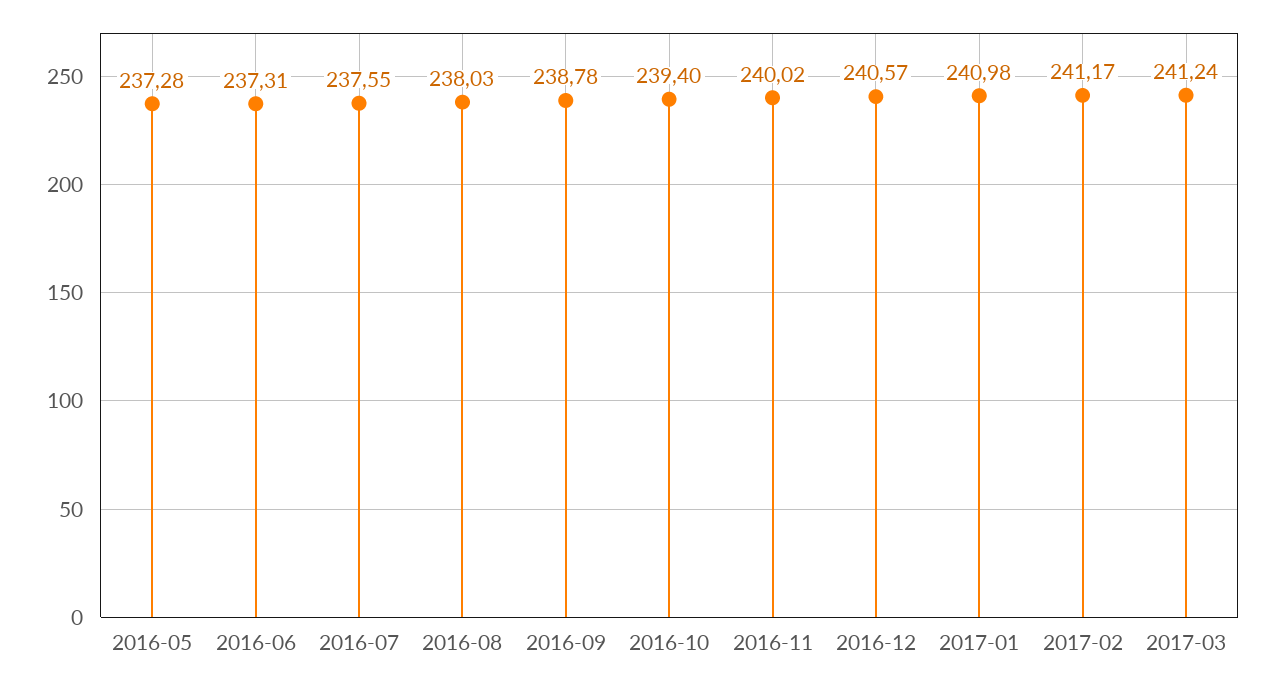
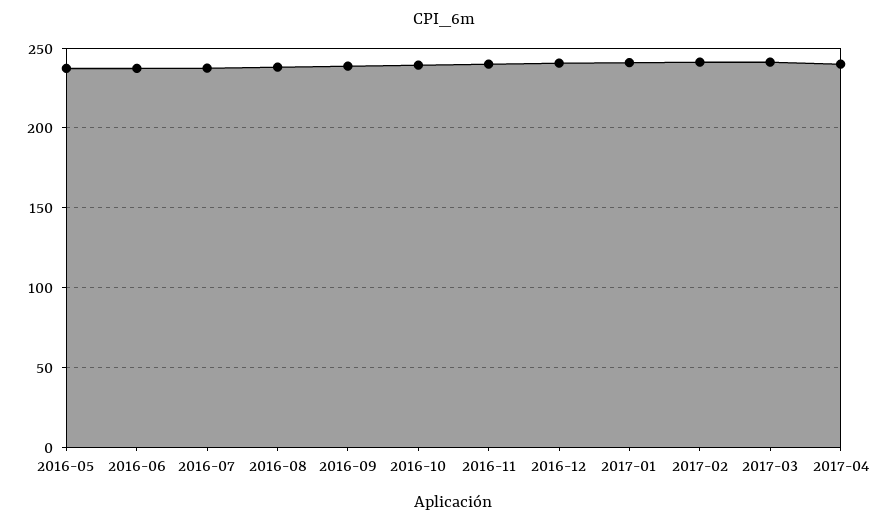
2017-04: none -> 240

